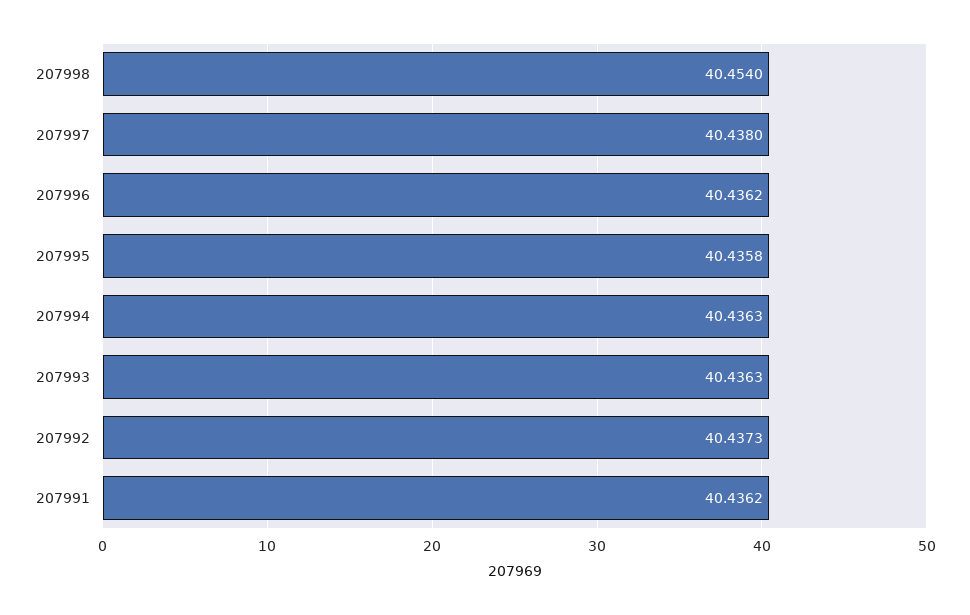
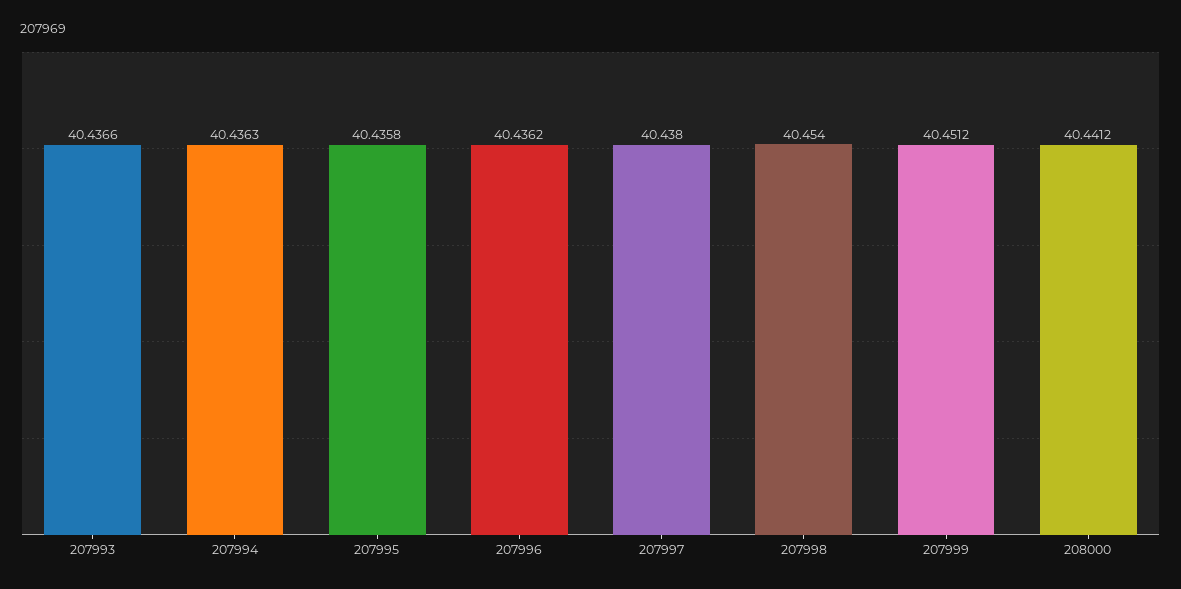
207993: 40.4363 -> 40.4366
207992: 40.4373 -> none
207991: 40.4362 -> none
207999: none -> 40.4512
208000: none -> 40.4412

